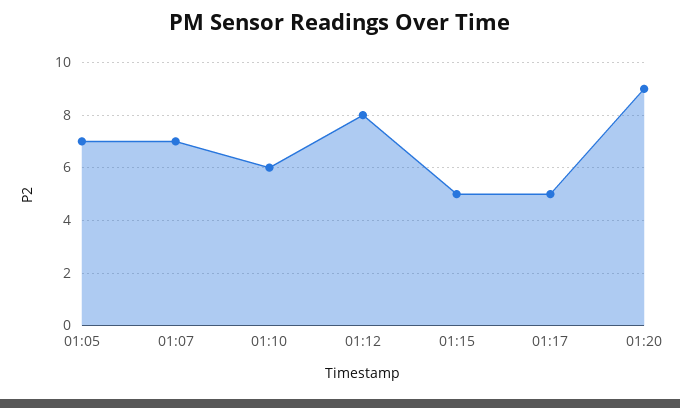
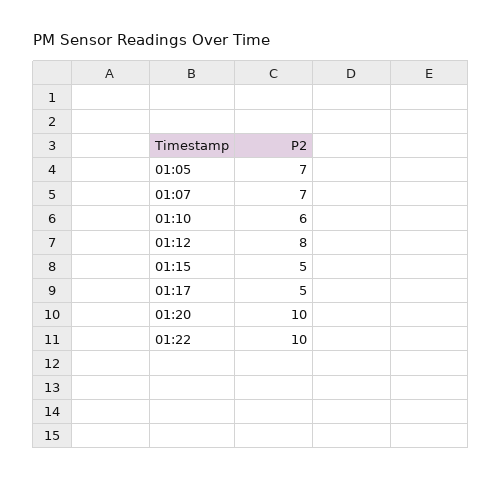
01:20: 9 -> 10
01:22: none -> 10

